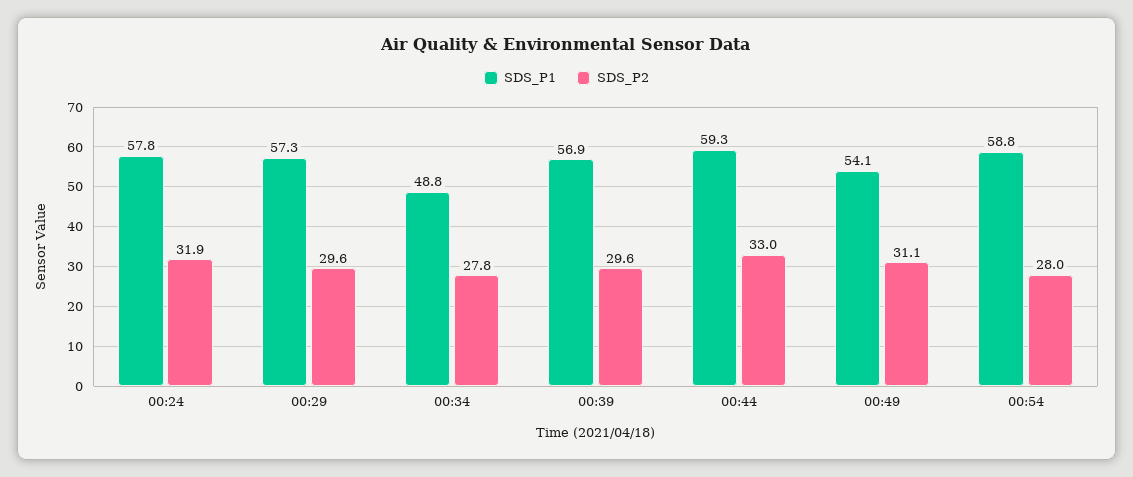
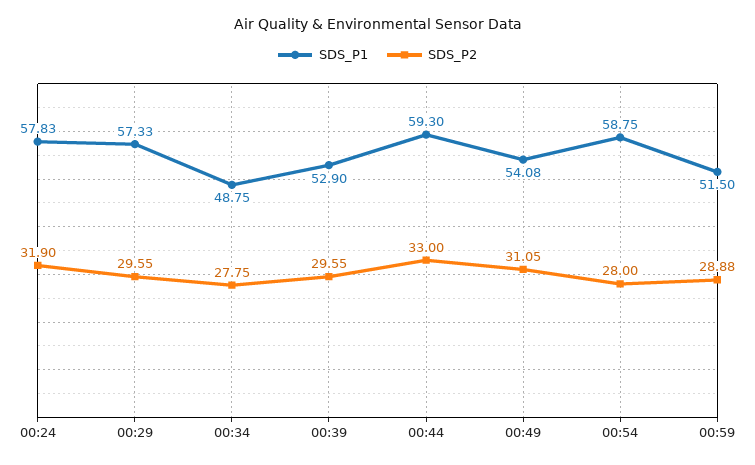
SDS_P1, 00:39: 56.9 -> 52.9
SDS_P1, 00:59: none -> 51.5
SDS_P2, 00:59: none -> 28.88

